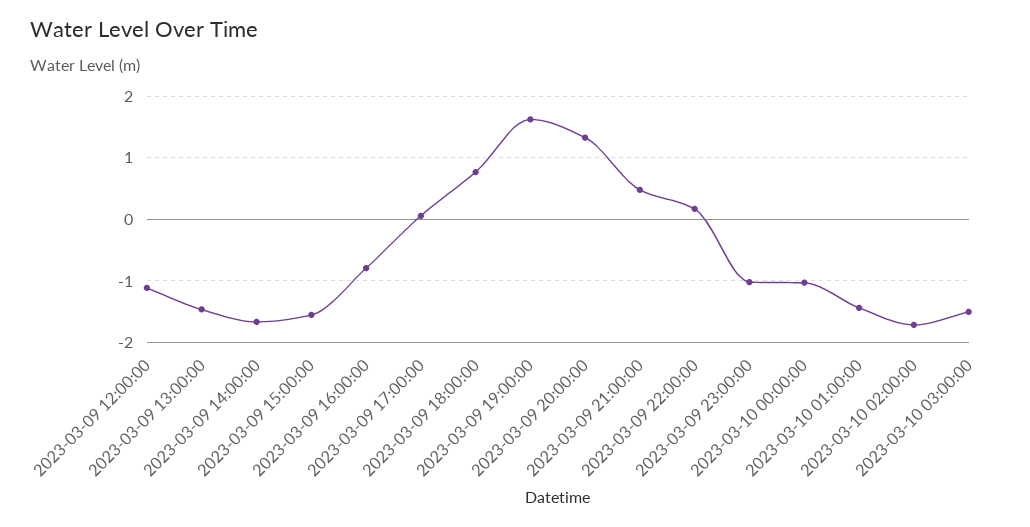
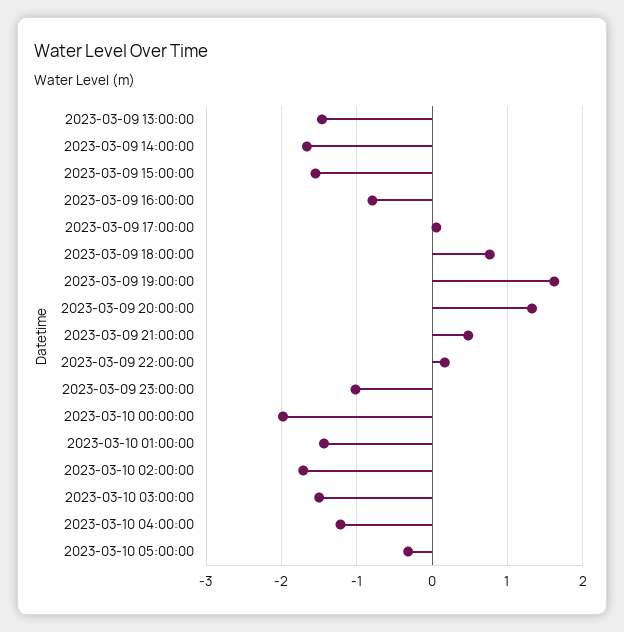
2023-03-09 12:00:00: -1.1 -> none
2023-03-10 00:00:00: -1 -> -2
2023-03-10 04:00:00: none -> -1.2
2023-03-10 05:00:00: none -> -0.3

